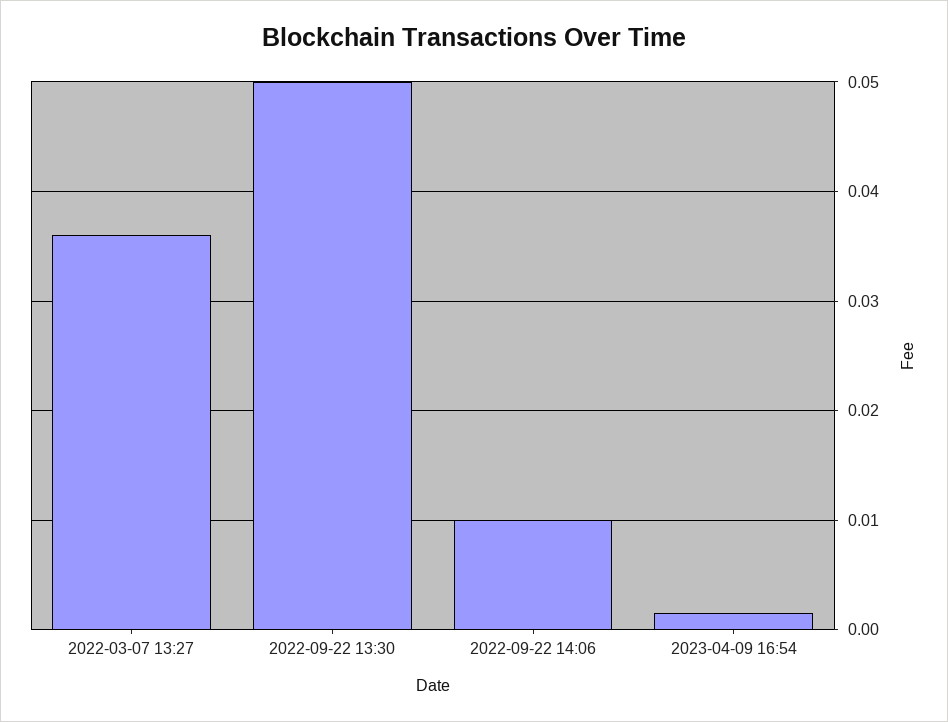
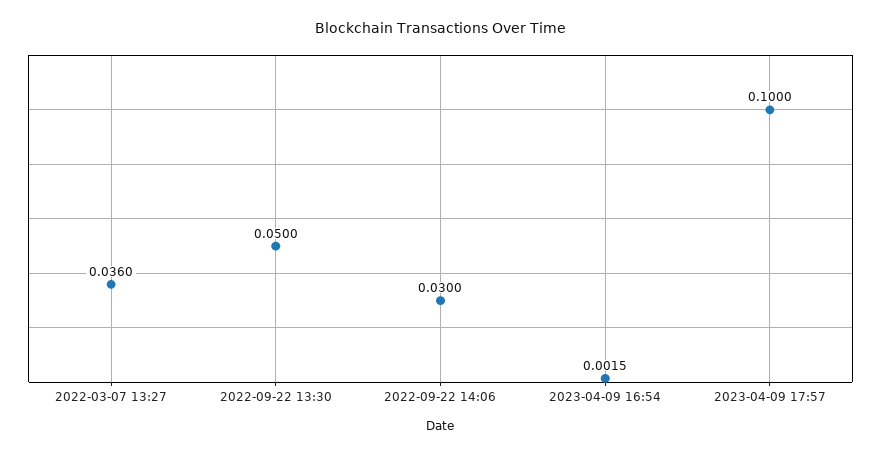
2022-09-22 14:06: 0.01 -> 0.03
2023-04-09 17:57: none -> 0.1

